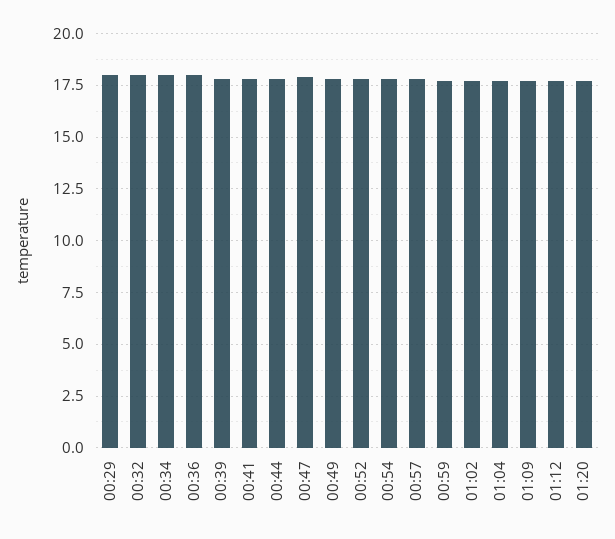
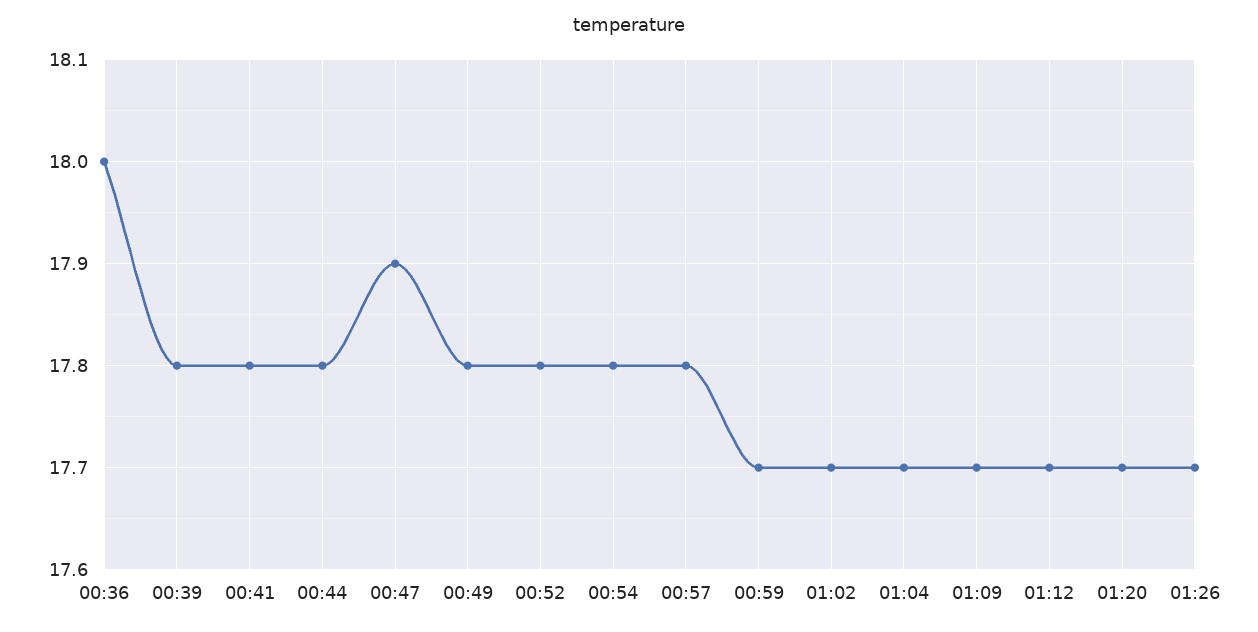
00:29: 18 -> none
00:32: 18 -> none
00:34: 18 -> none
01:26: none -> 17.7

